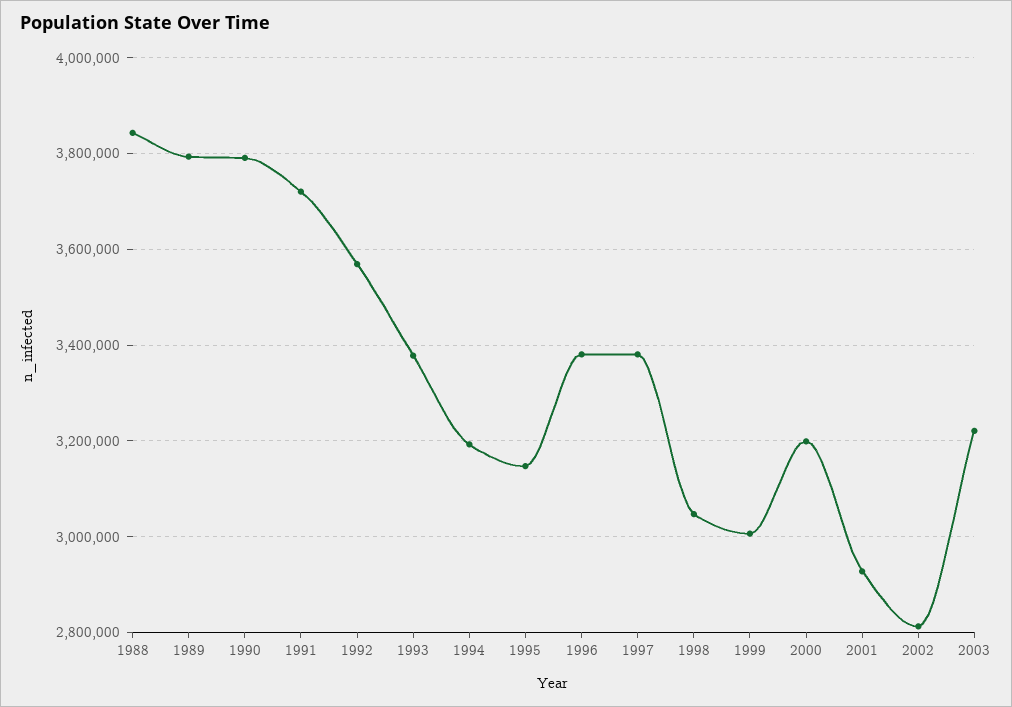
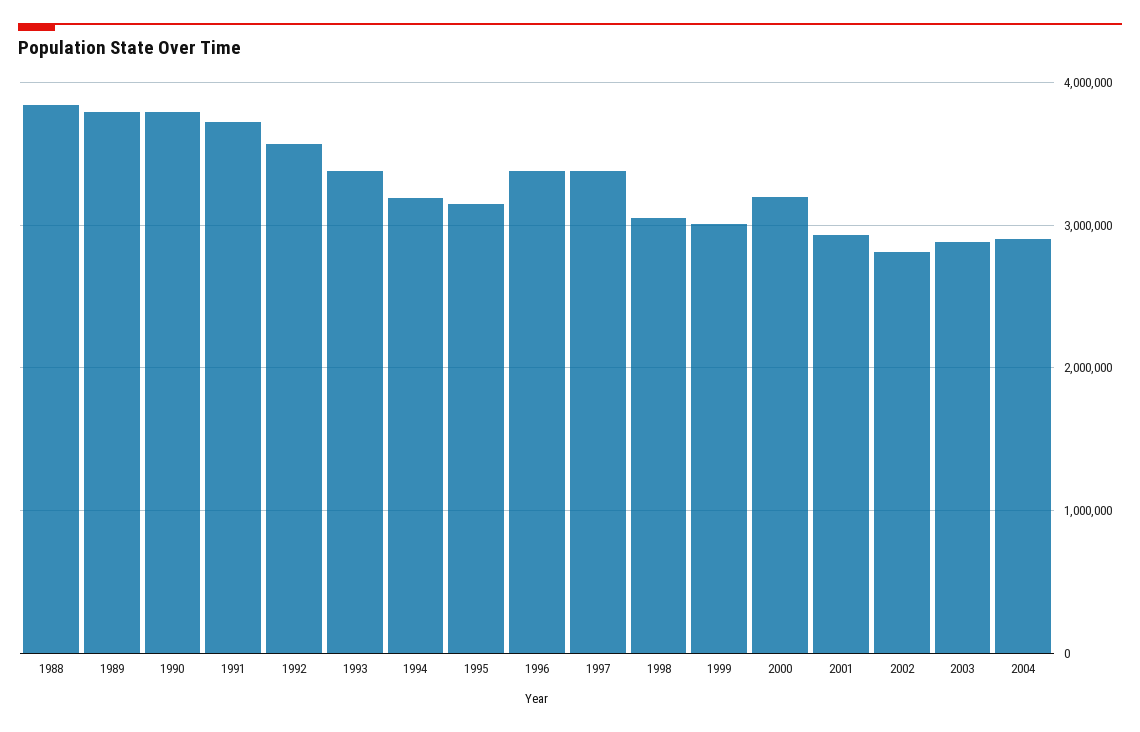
2003: 3220000 -> 2900000
2004: none -> 2900000

